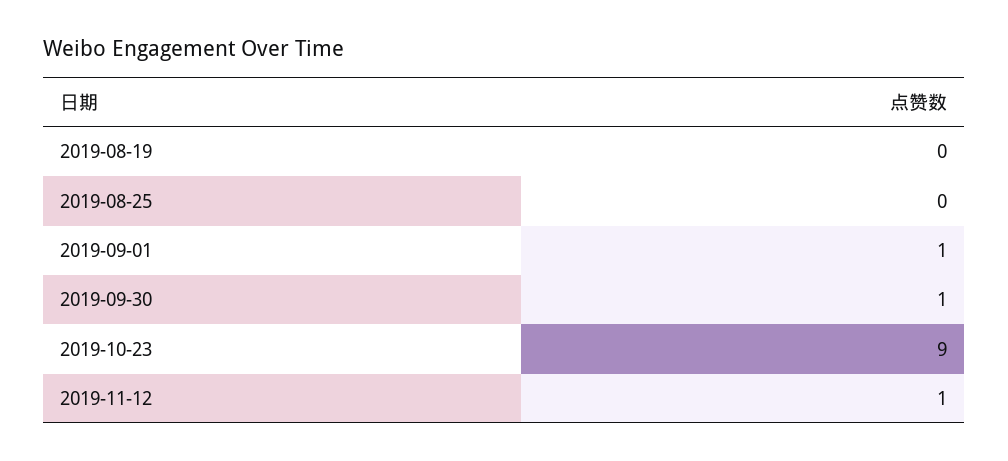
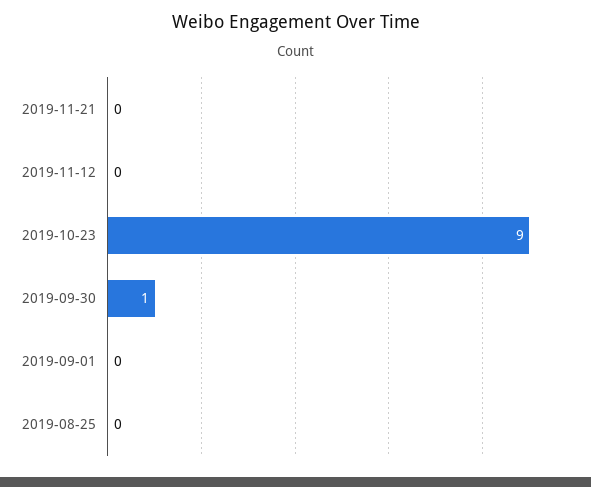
2019-08-19: 0 -> none
2019-09-01: 1 -> 0
2019-11-12: 1 -> 0
2019-11-21: none -> 0

